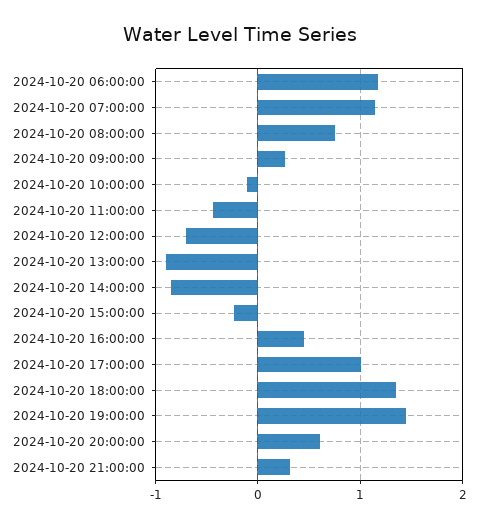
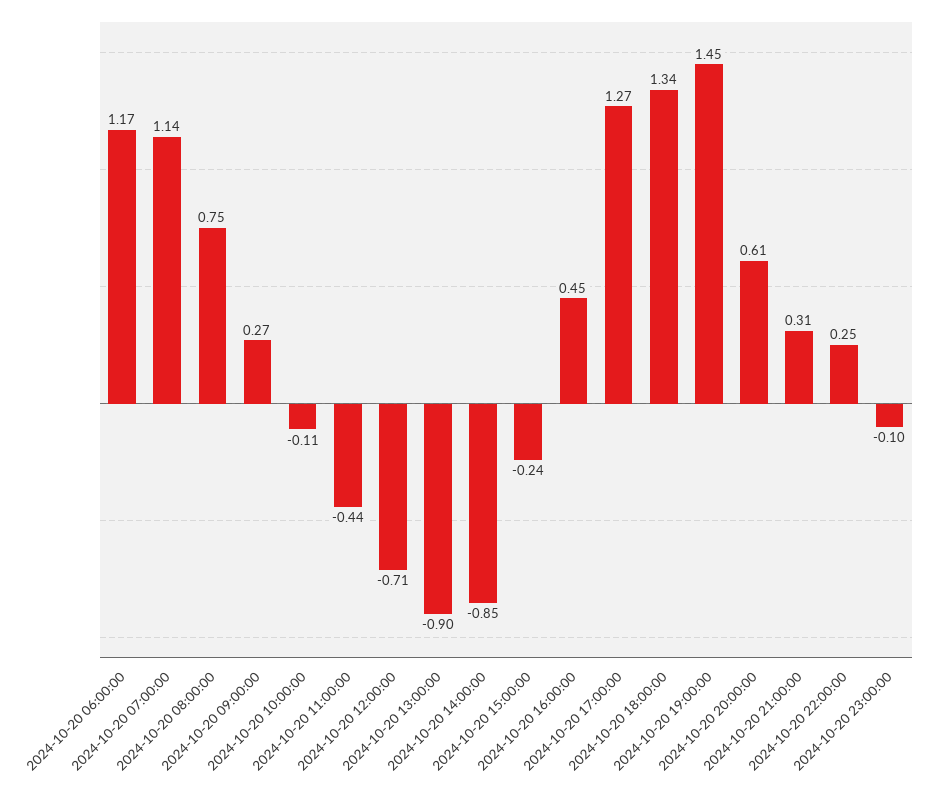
2024-10-20 17:00:00: 1 -> 1.27
2024-10-20 22:00:00: none -> 0.25
2024-10-20 23:00:00: none -> -0.1

